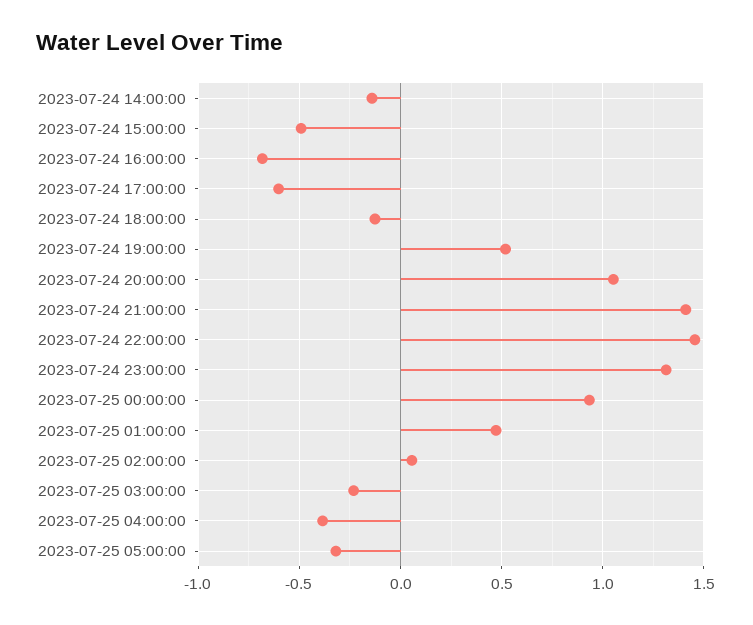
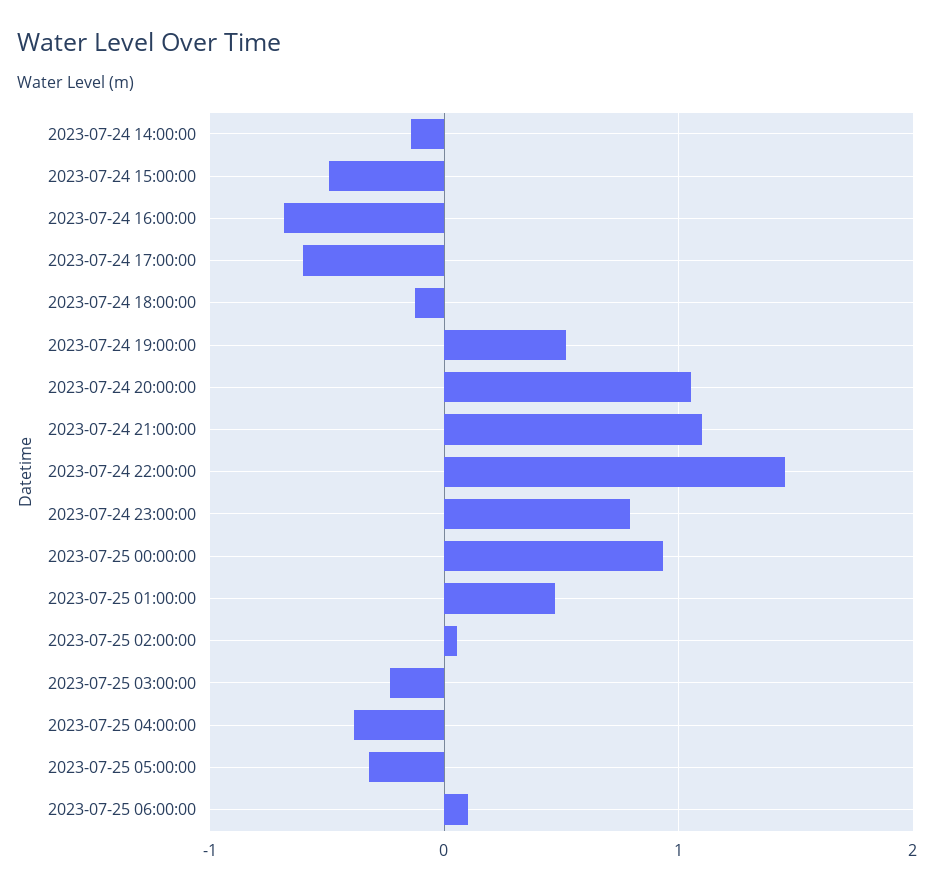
2023-07-24 21:00:00: 1.4 -> 1.1
2023-07-24 23:00:00: 1.3 -> 0.8
2023-07-25 06:00:00: none -> 0.1

